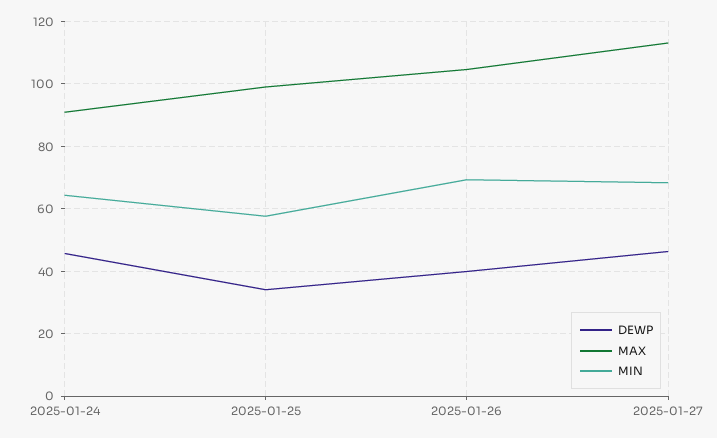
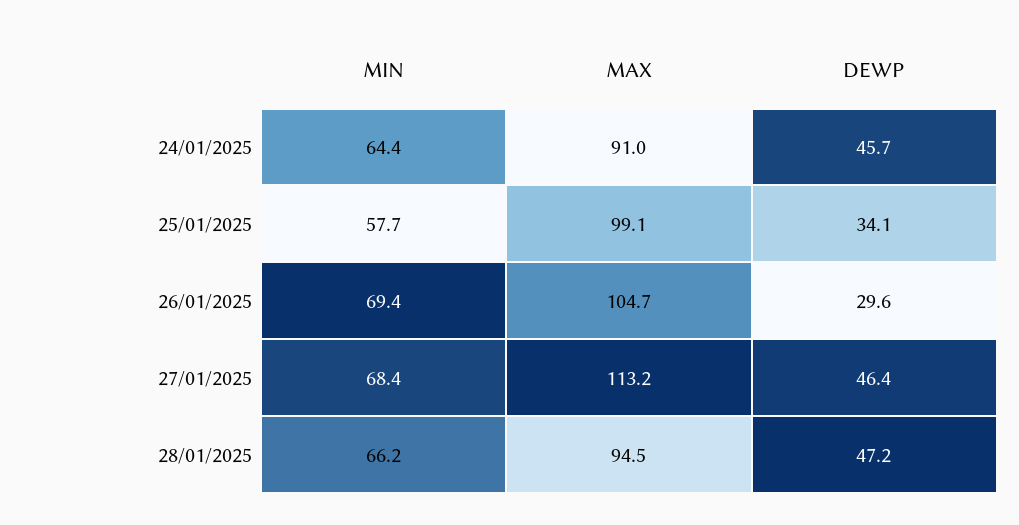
DEWP, 2025-01-26: 40 -> 29.6
MIN, 28/01/2025: none -> 66.2
MAX, 28/01/2025: none -> 94.5
DEWP, 28/01/2025: none -> 47.2

